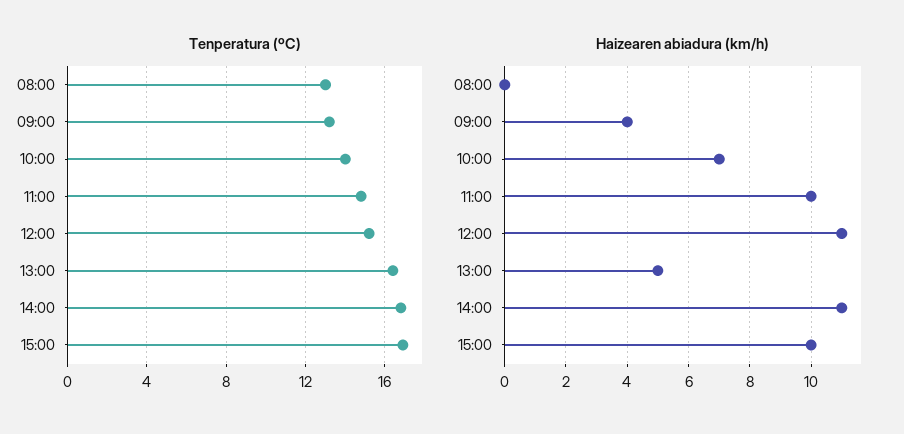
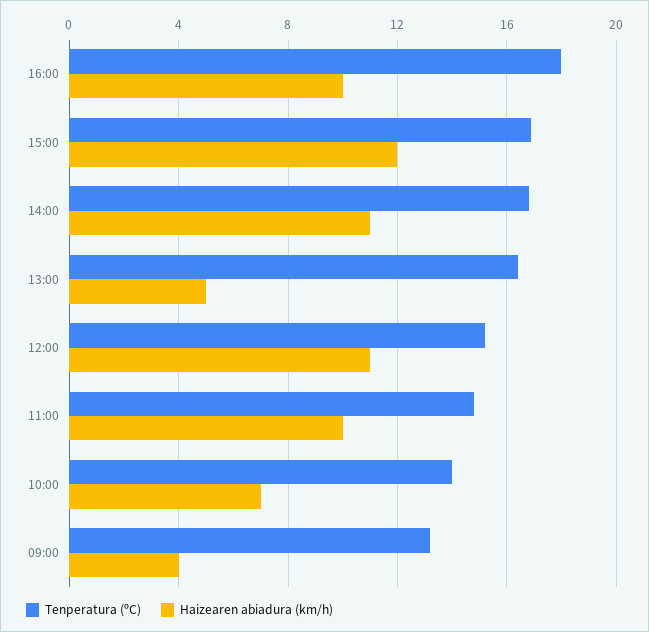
Tenperatura (ºC), 08:00: 13 -> none
Haizearen abiadura (km/h), 08:00: 0 -> none
Haizearen abiadura (km/h), 15:00: 10 -> 12
Tenperatura (ºC), 16:00: none -> 18
Haizearen abiadura (km/h), 16:00: none -> 10

